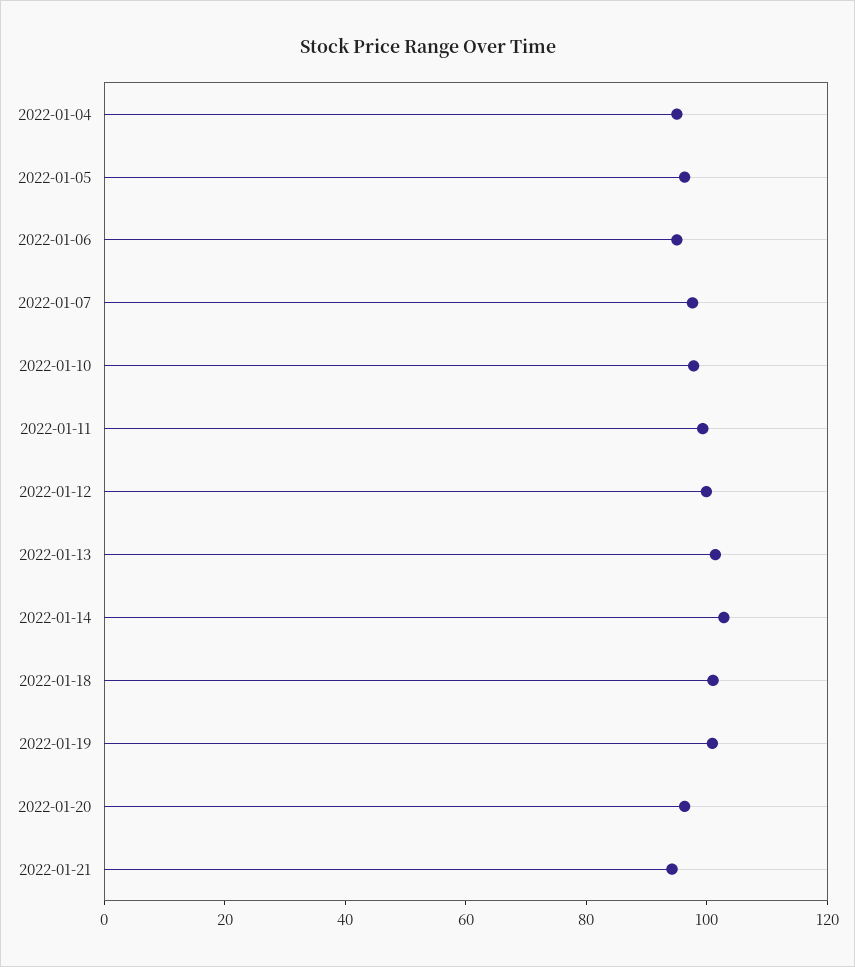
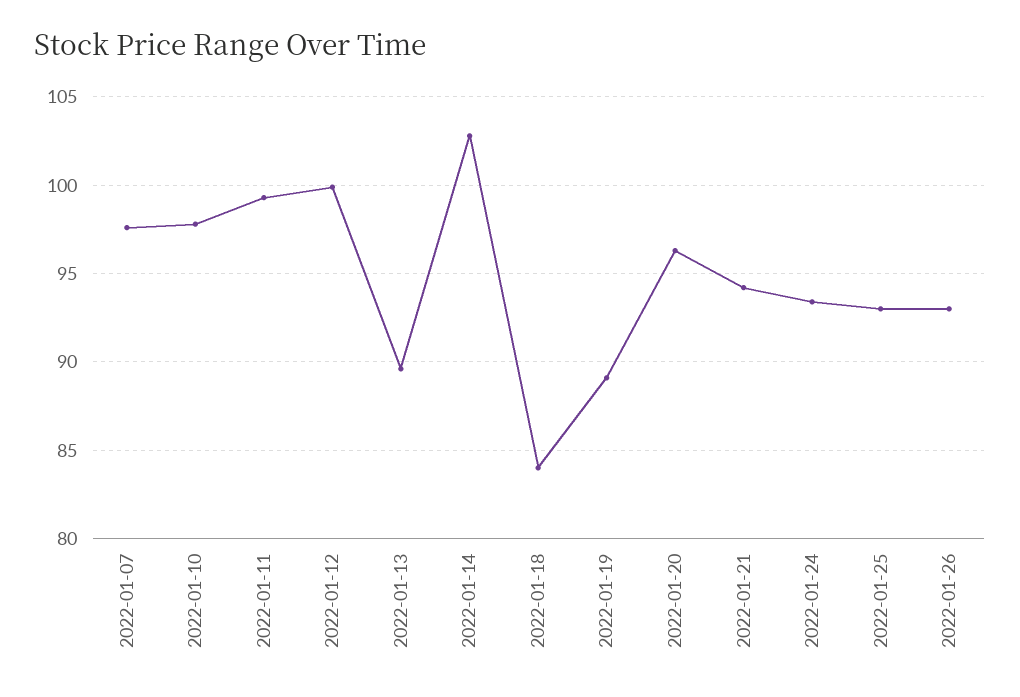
2022-01-04: 95 -> none
2022-01-05: 95 -> none
2022-01-06: 95 -> none
2022-01-13: 100 -> 89.5
2022-01-18: 100 -> 84
2022-01-19: 100 -> 89
2022-01-24: none -> 93.5
2022-01-25: none -> 93
2022-01-26: none -> 93

